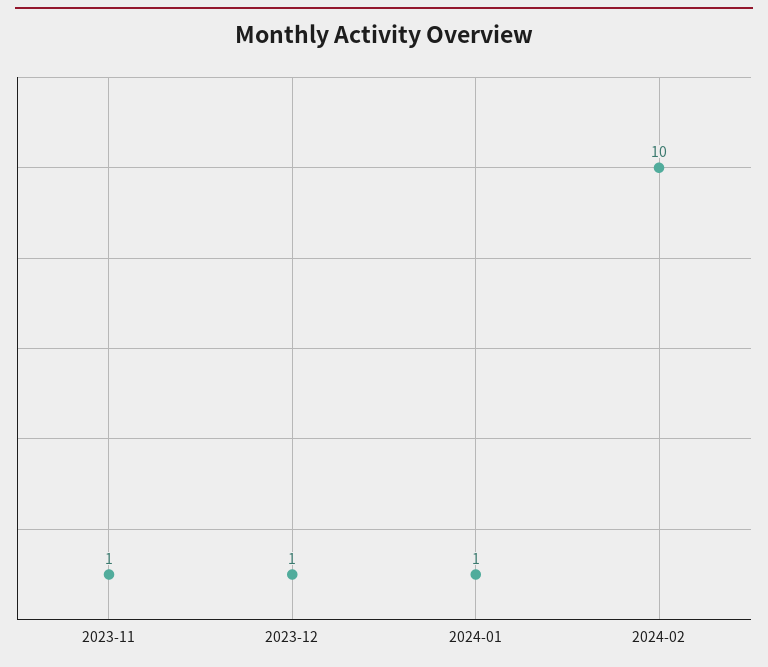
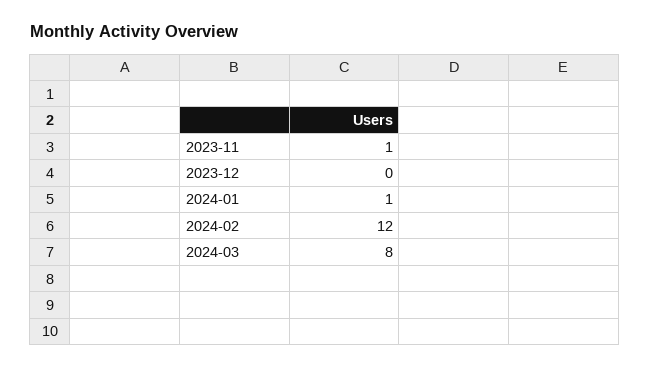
2023-12: 1 -> 0
2024-02: 10 -> 12
2024-03: none -> 8

